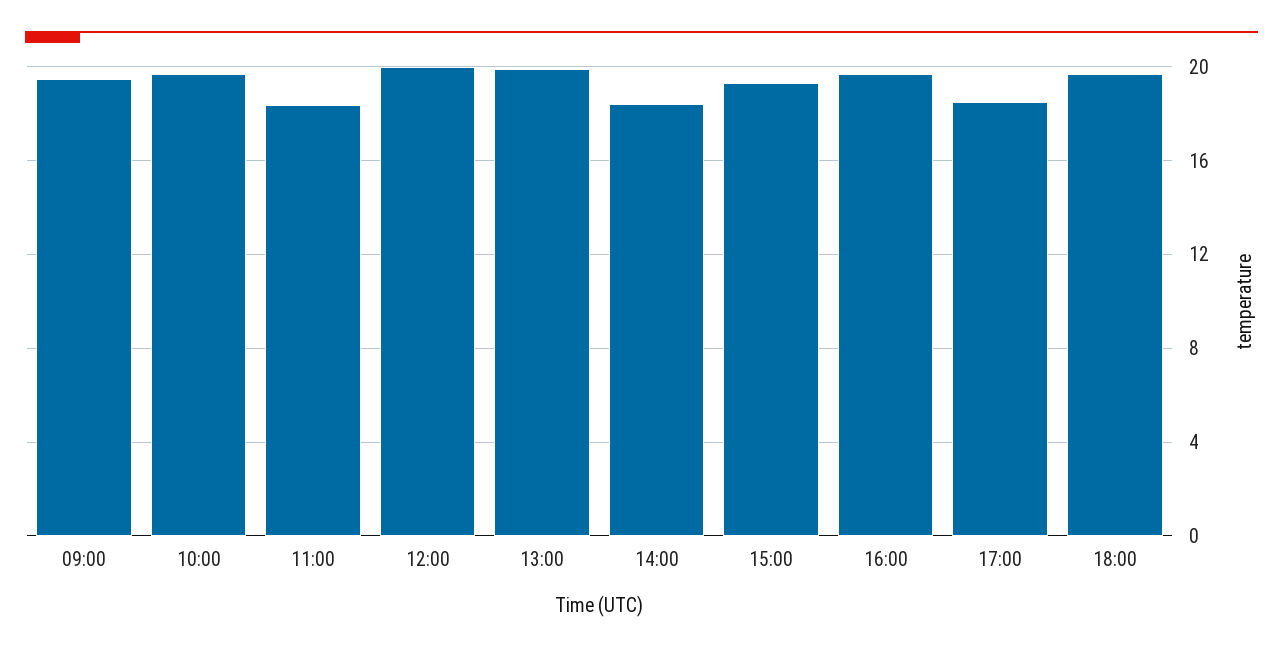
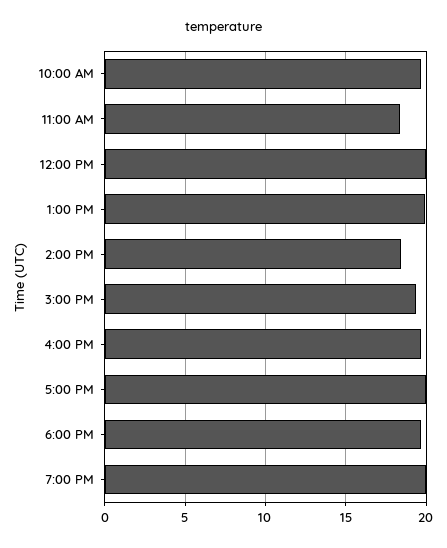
09:00: 19.5 -> none
17:00: 18.5 -> 20
7:00 PM: none -> 20

